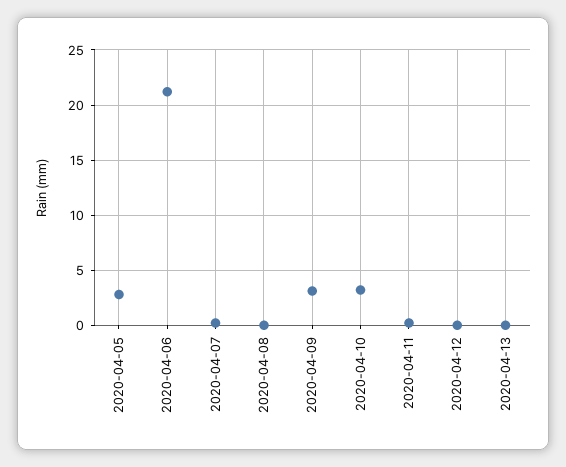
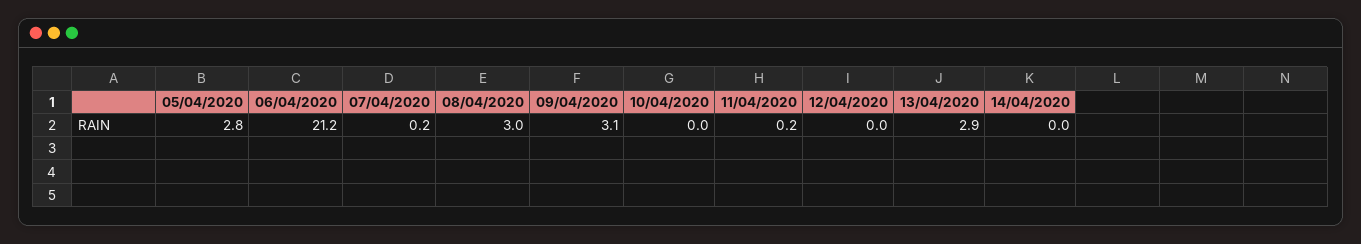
2020-04-08: 0 -> 3
2020-04-10: 3 -> 0
2020-04-13: 0 -> 2.9
14/04/2020: none -> 0

